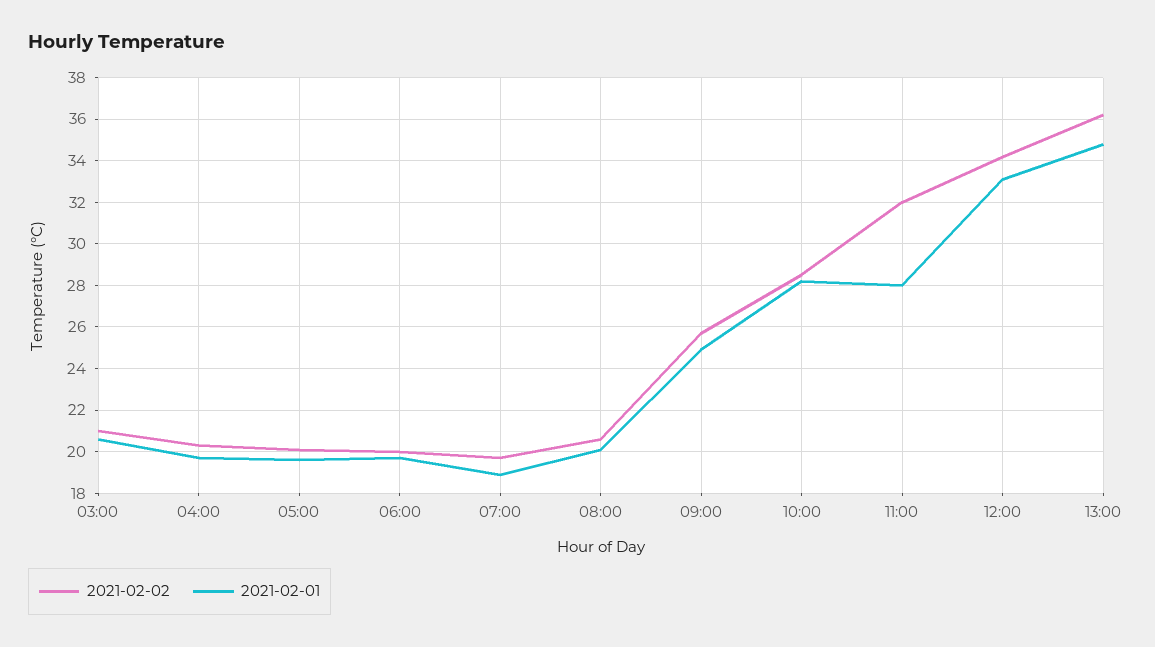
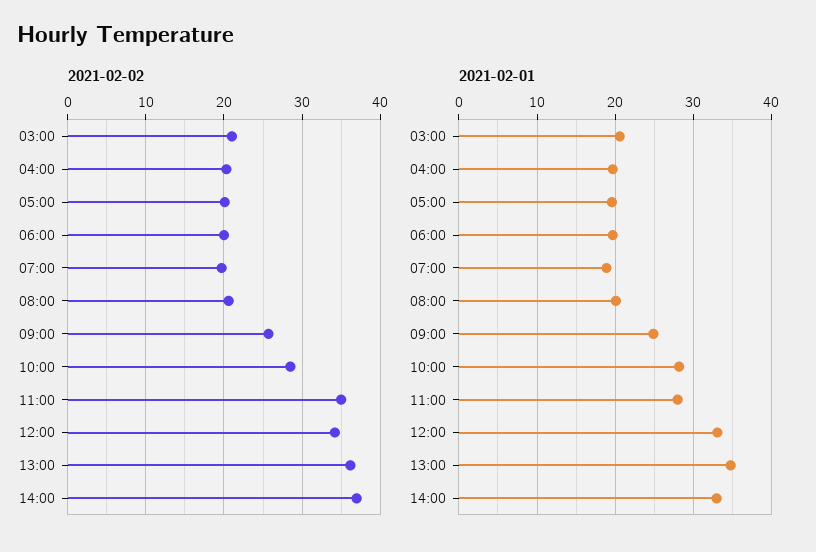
2021-02-02, 11:00: 32 -> 35
2021-02-02, 14:00: none -> 37
2021-02-01, 14:00: none -> 33

